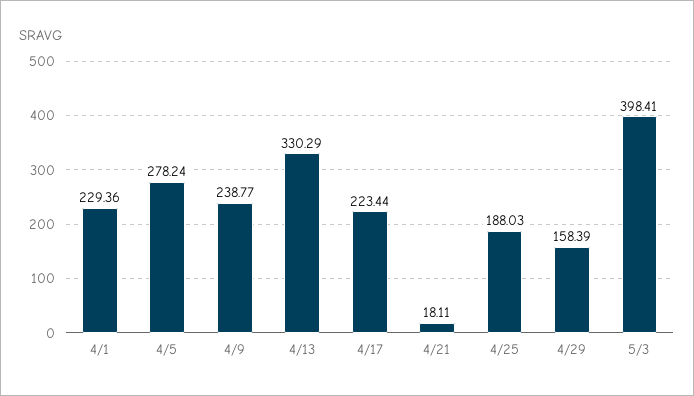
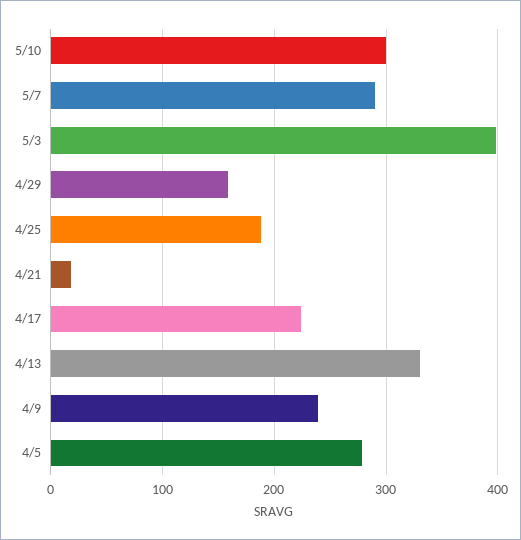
4/1: 229.36 -> none
5/10: none -> 300
5/7: none -> 290

